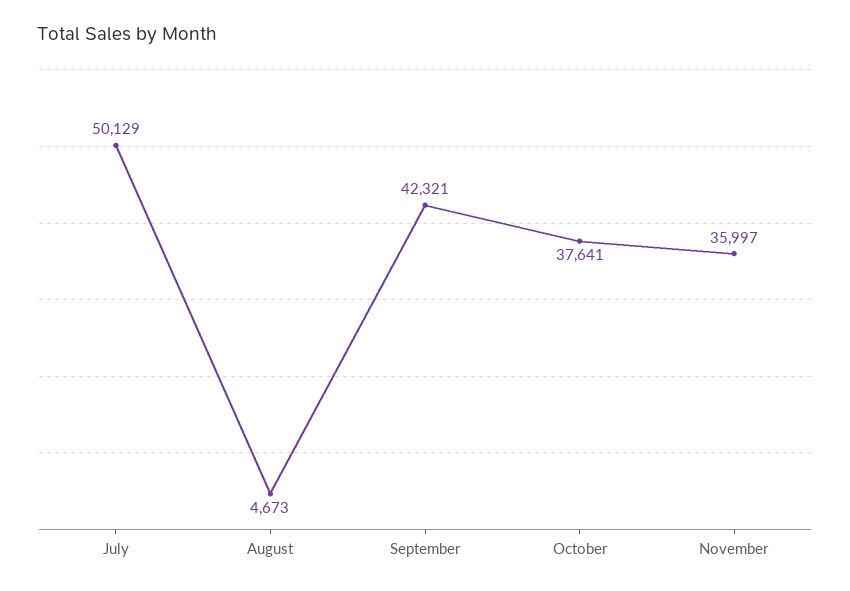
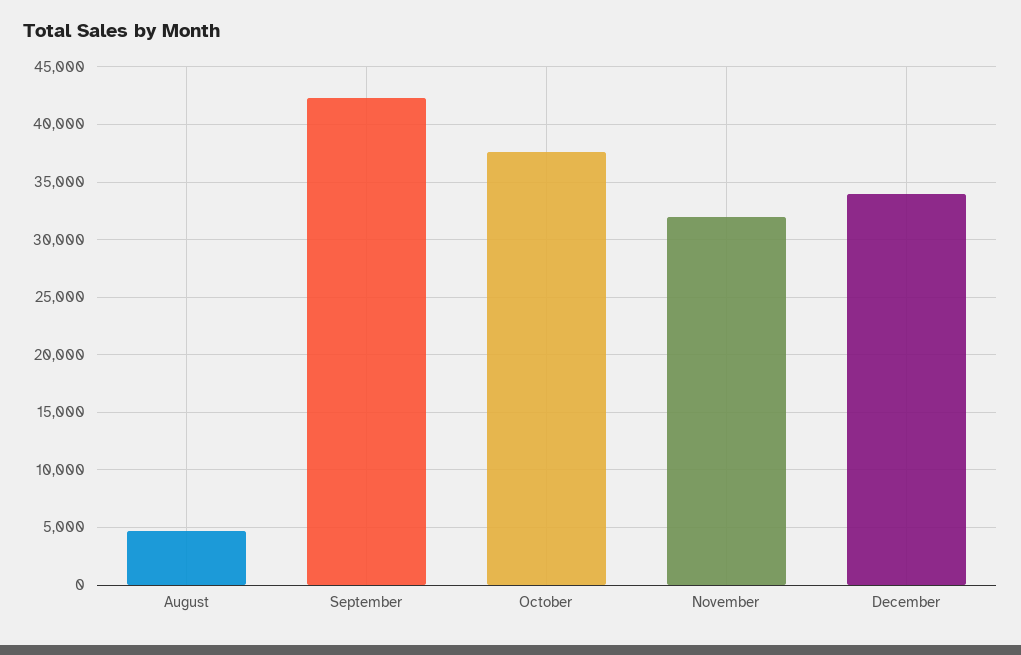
July: 50129 -> none
November: 35997 -> 32000
December: none -> 34000

